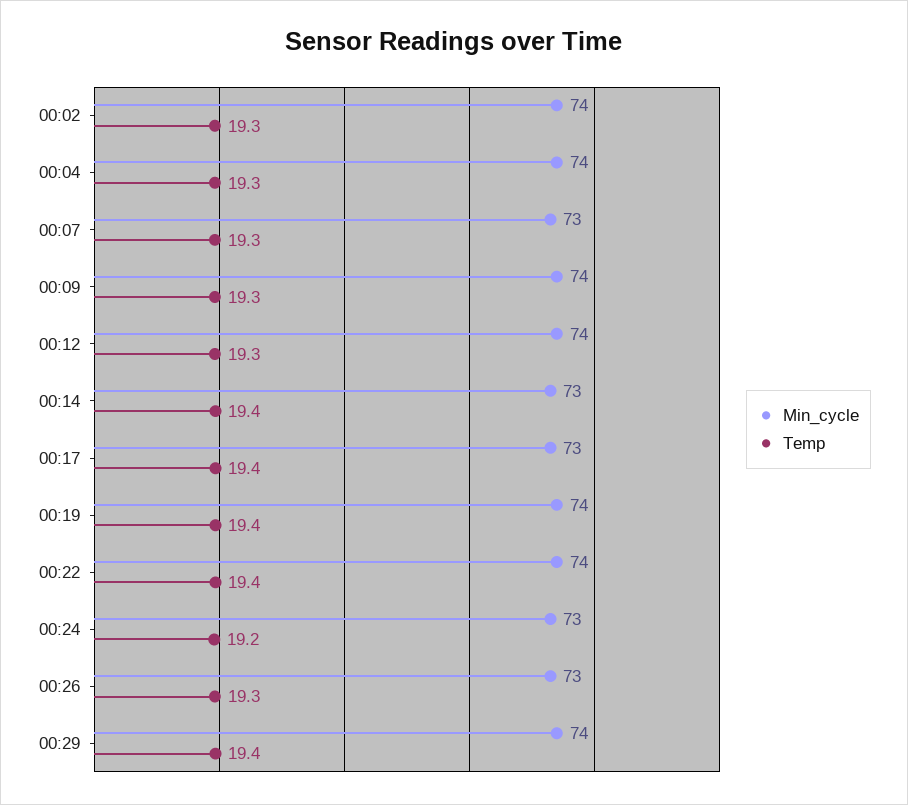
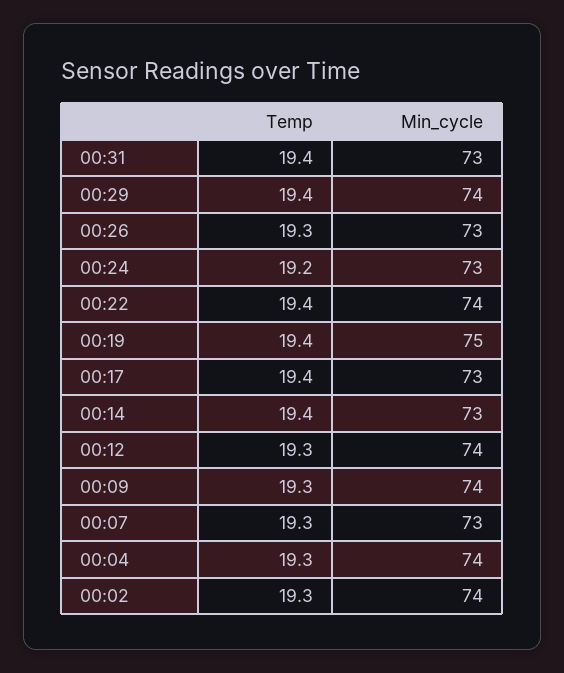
Min_cycle, 00:19: 74 -> 75
Temp, 00:31: none -> 19.4
Min_cycle, 00:31: none -> 73

